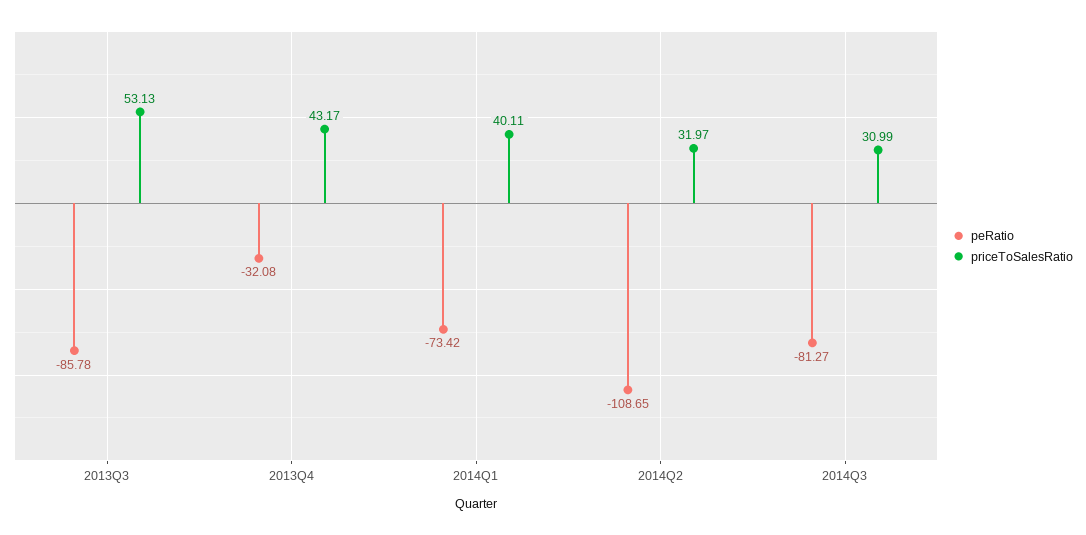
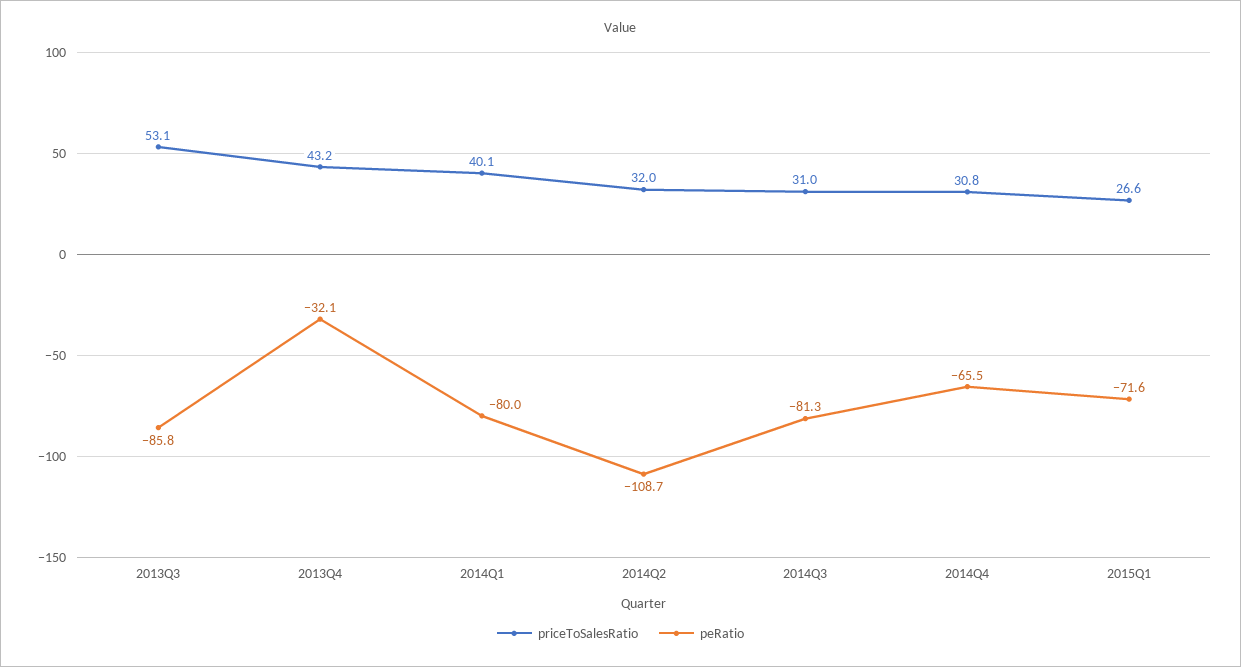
peRatio, 2014Q1: -73.42 -> -80
priceToSalesRatio, 2014Q4: none -> 30.8
peRatio, 2014Q4: none -> -65.5
priceToSalesRatio, 2015Q1: none -> 26.6
peRatio, 2015Q1: none -> -71.6

